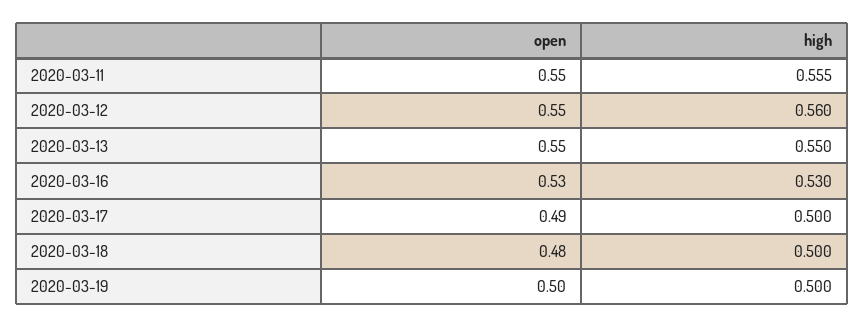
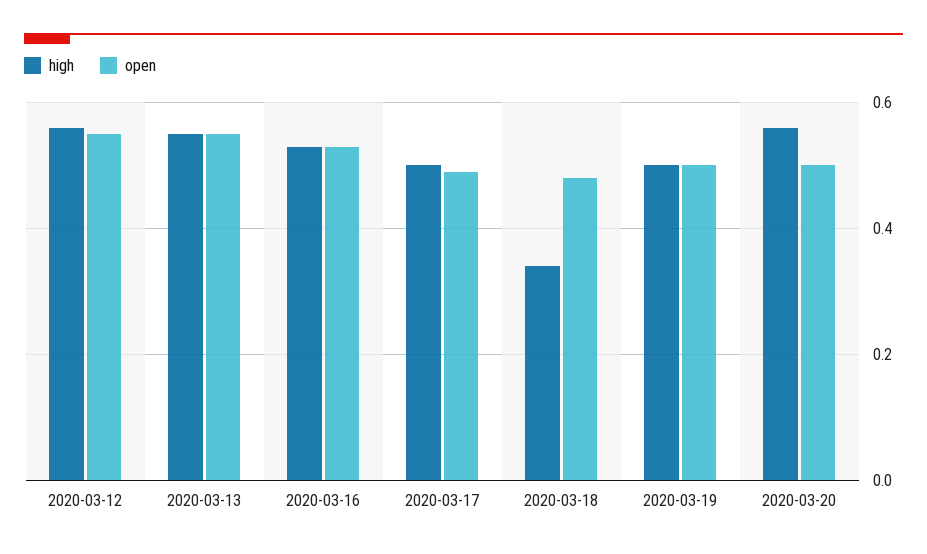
open, 2020-03-11: 0.55 -> none
high, 2020-03-11: 0.555 -> none
high, 2020-03-18: 0.5 -> 0.35
high, 2020-03-20: none -> 0.55
open, 2020-03-20: none -> 0.5

